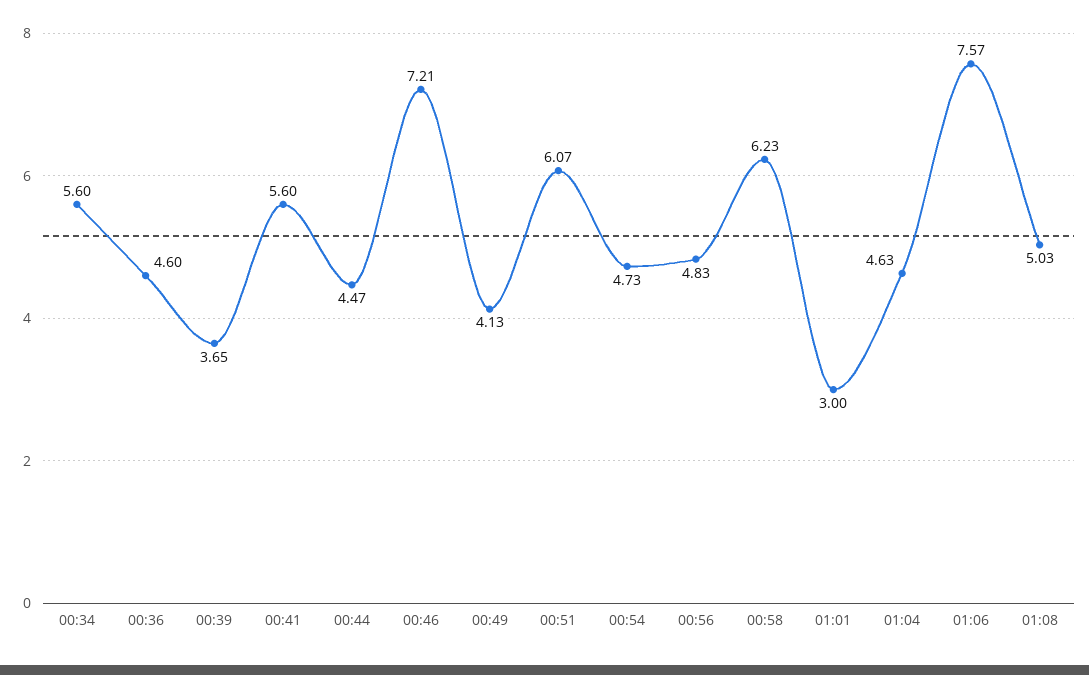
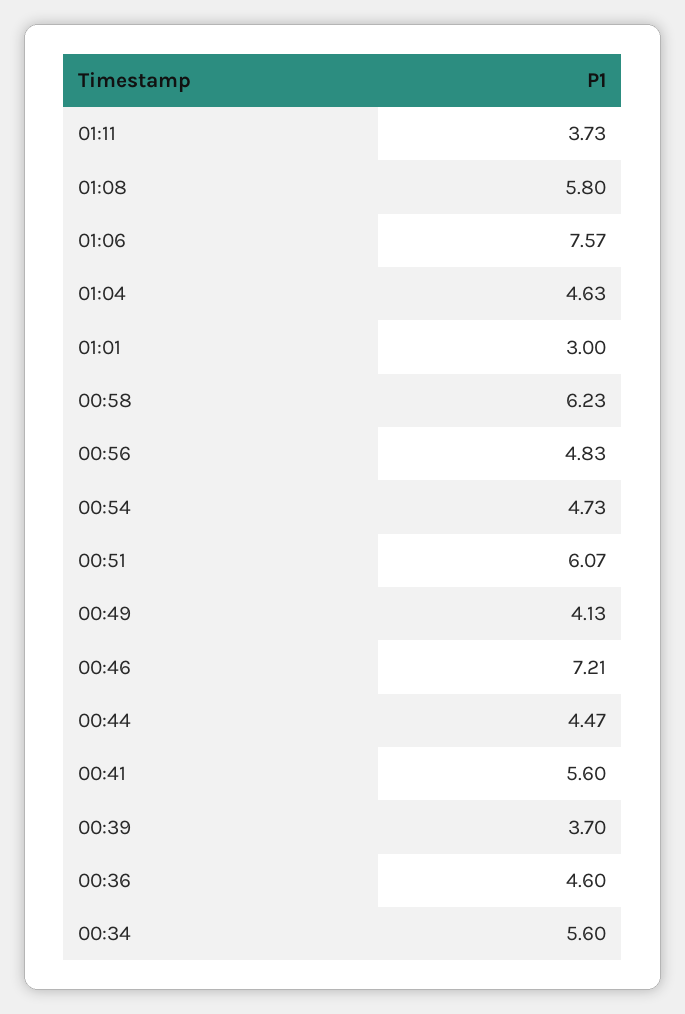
00:39: 3.65 -> 3.7
01:08: 5.03 -> 5.8
01:11: none -> 3.73

